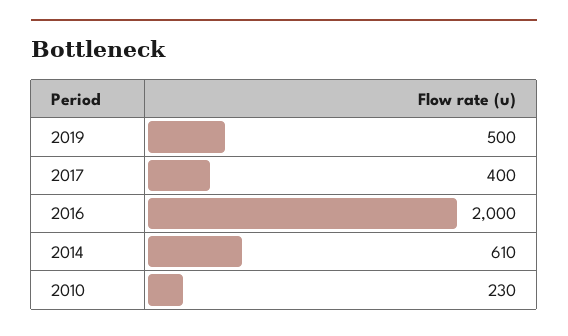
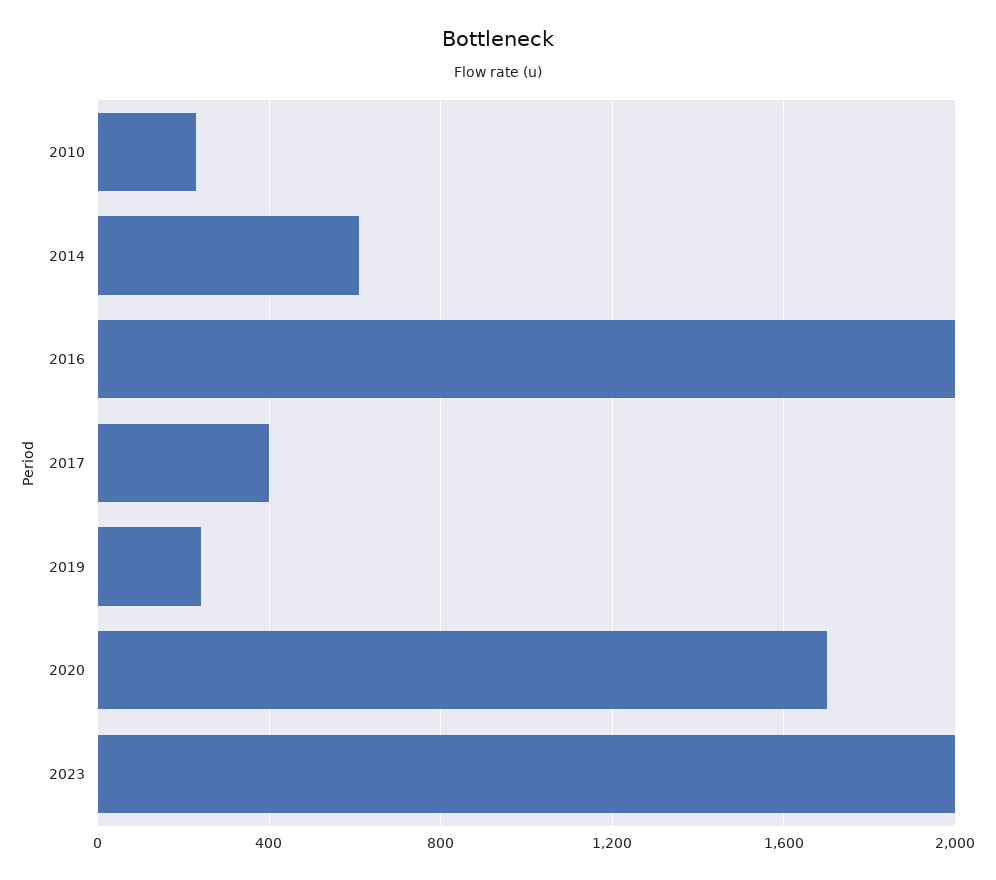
2019: 500 -> 250
2020: none -> 1700
2023: none -> 2000

